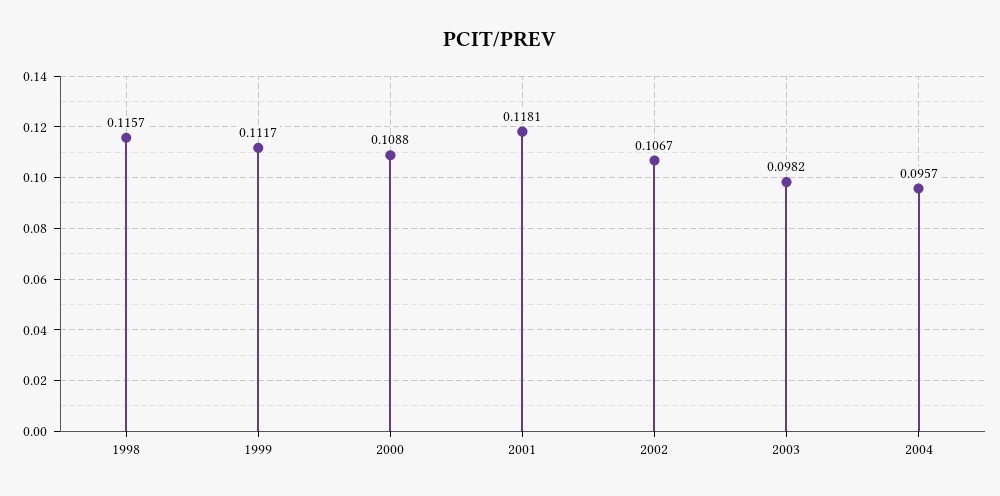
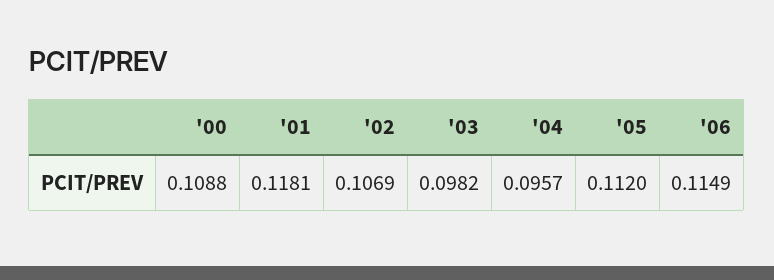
1998: 0.1157 -> none
1999: 0.1117 -> none
2002: 0.1067 -> 0.1069
'05: none -> 0.112
'06: none -> 0.1149

